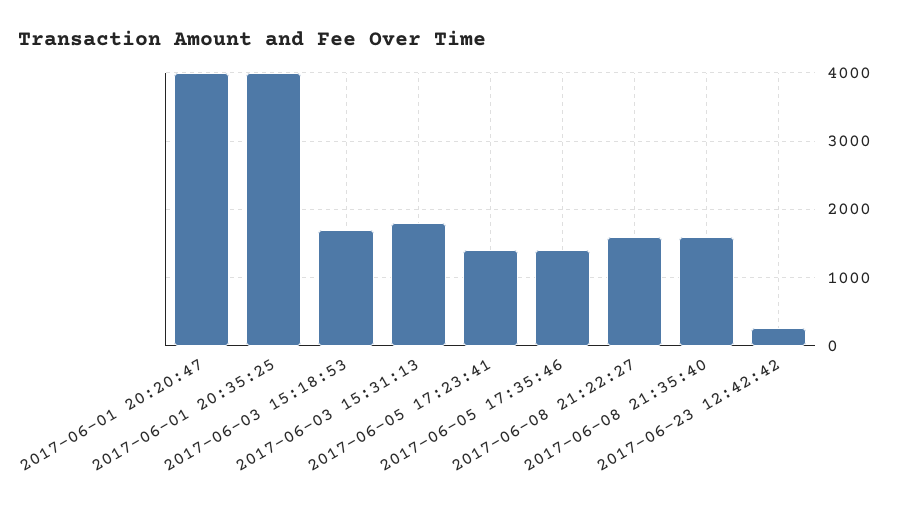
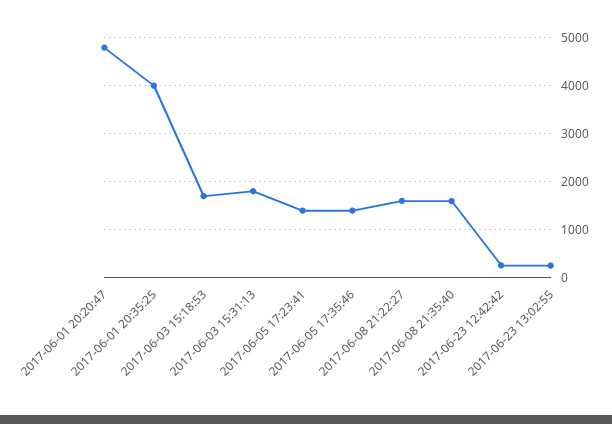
2017-06-01 20:20:47: 4000 -> 4800
2017-06-23 13:02:55: none -> 200

